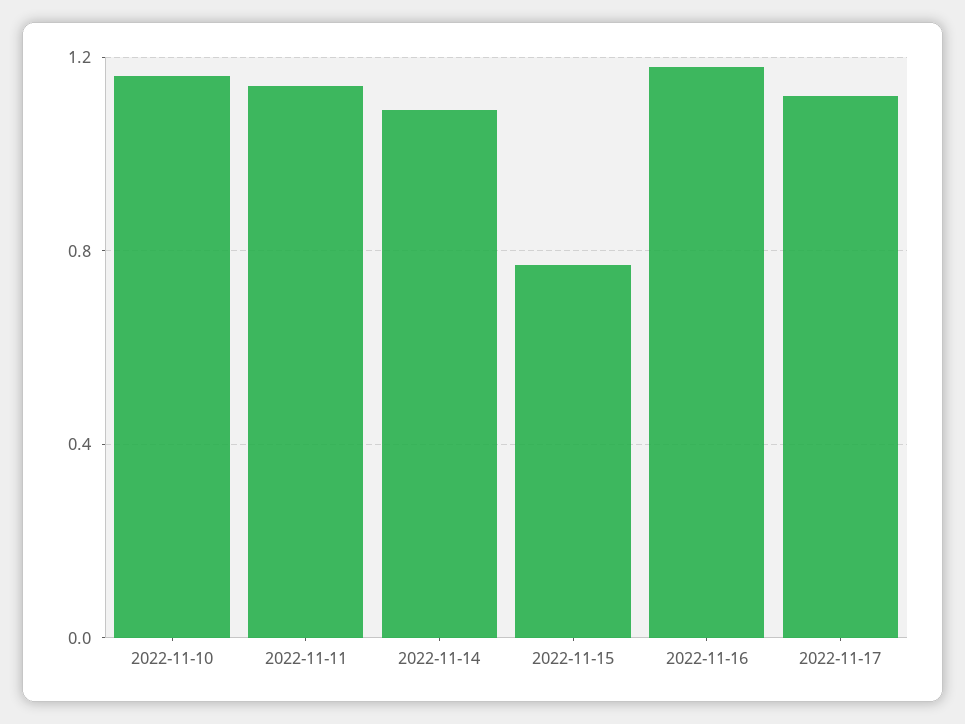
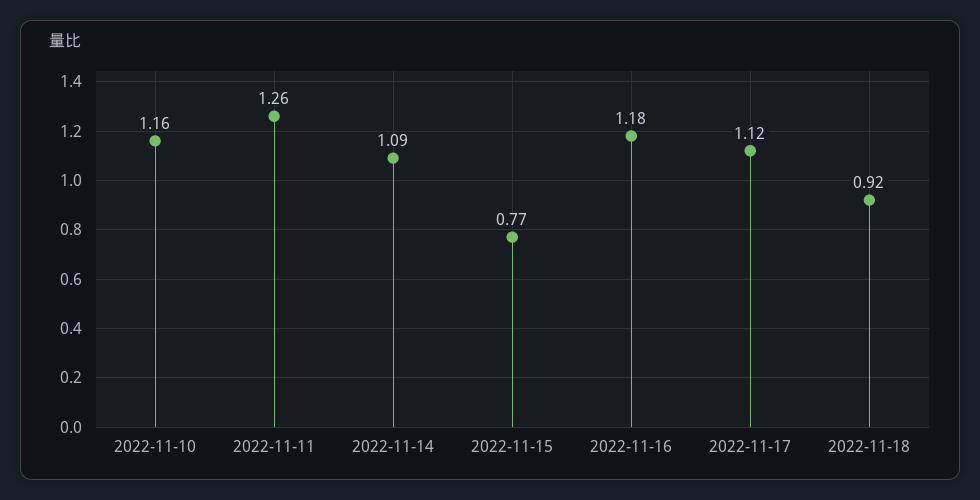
2022-11-11: 1.15 -> 1.26
2022-11-18: none -> 0.92

